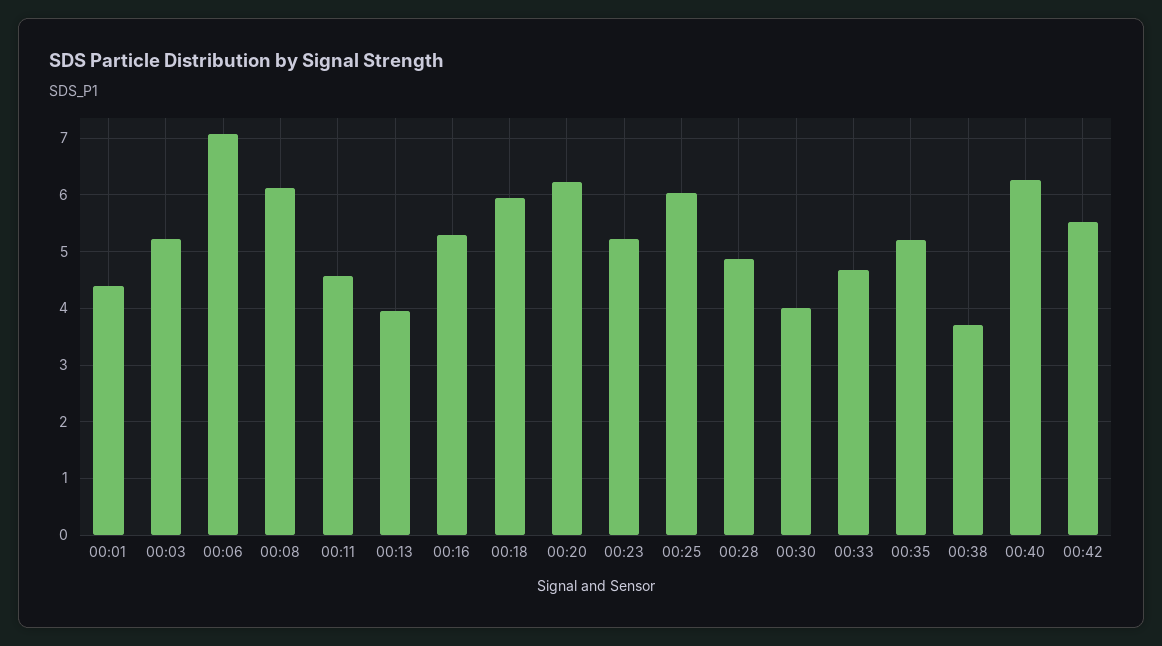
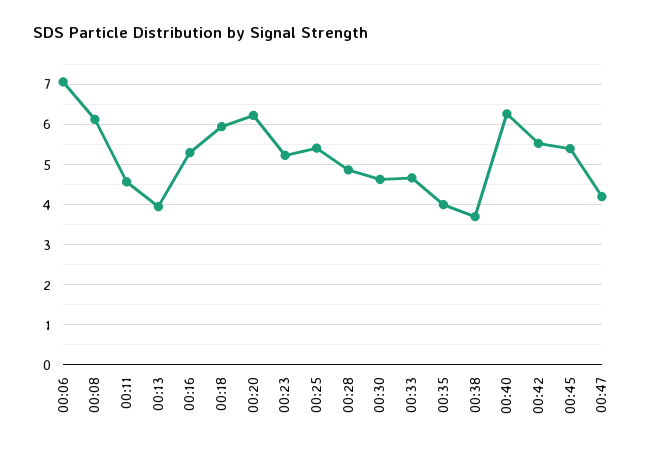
00:01: 4.4 -> none
00:03: 5.2 -> none
00:25: 6 -> 5.4
00:30: 4 -> 4.6
00:35: 5.2 -> 4
00:45: none -> 5.4
00:47: none -> 4.2

